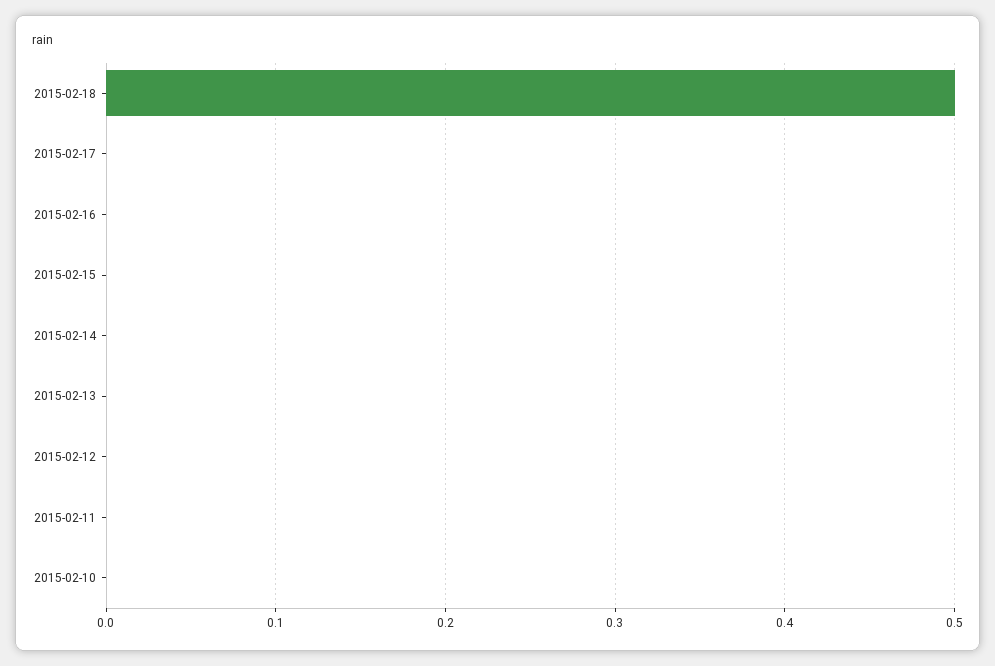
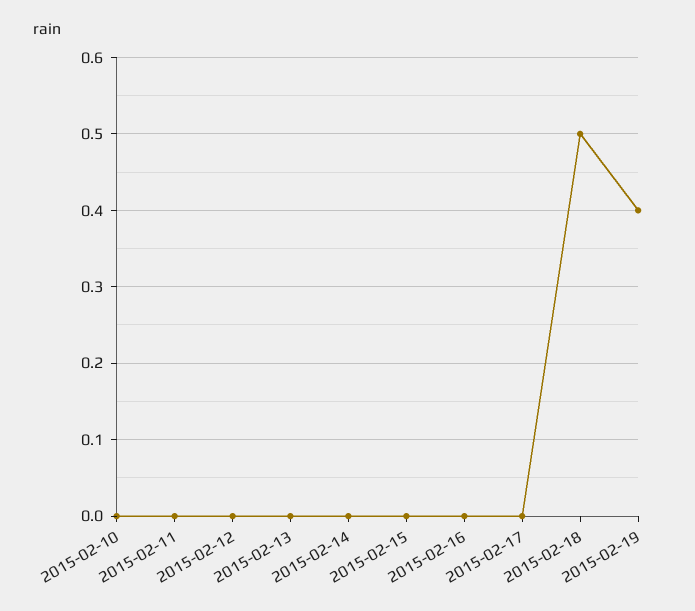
2015-02-19: none -> 0.4

